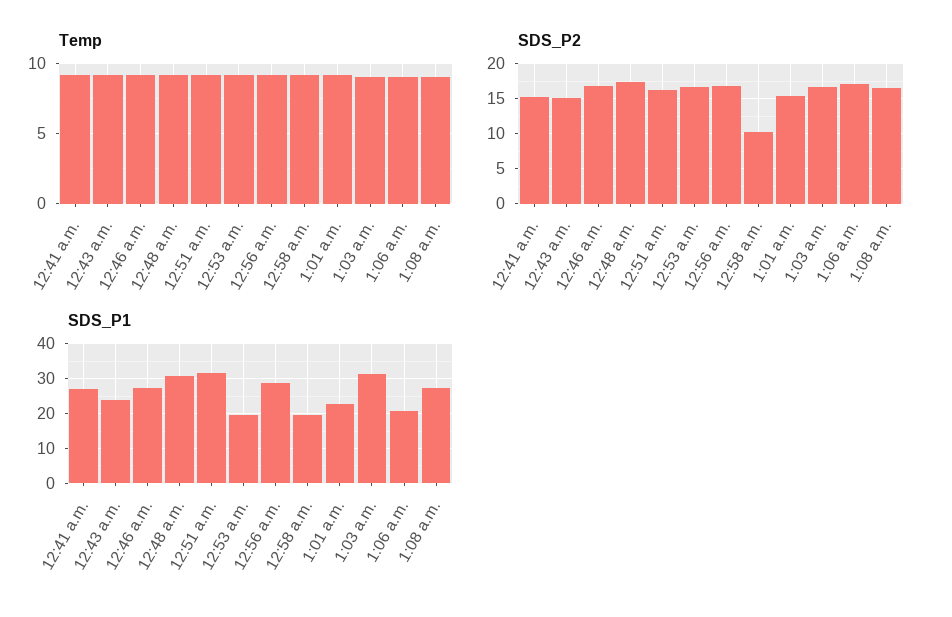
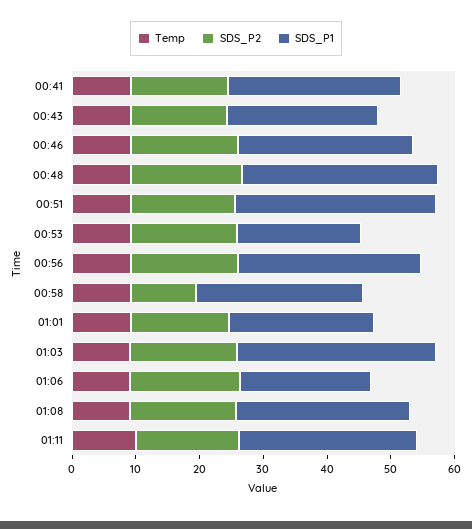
SDS_P1, 12:58 a.m.: 20 -> 26
Temp, 01:11: none -> 10
SDS_P2, 01:11: none -> 16
SDS_P1, 01:11: none -> 28

